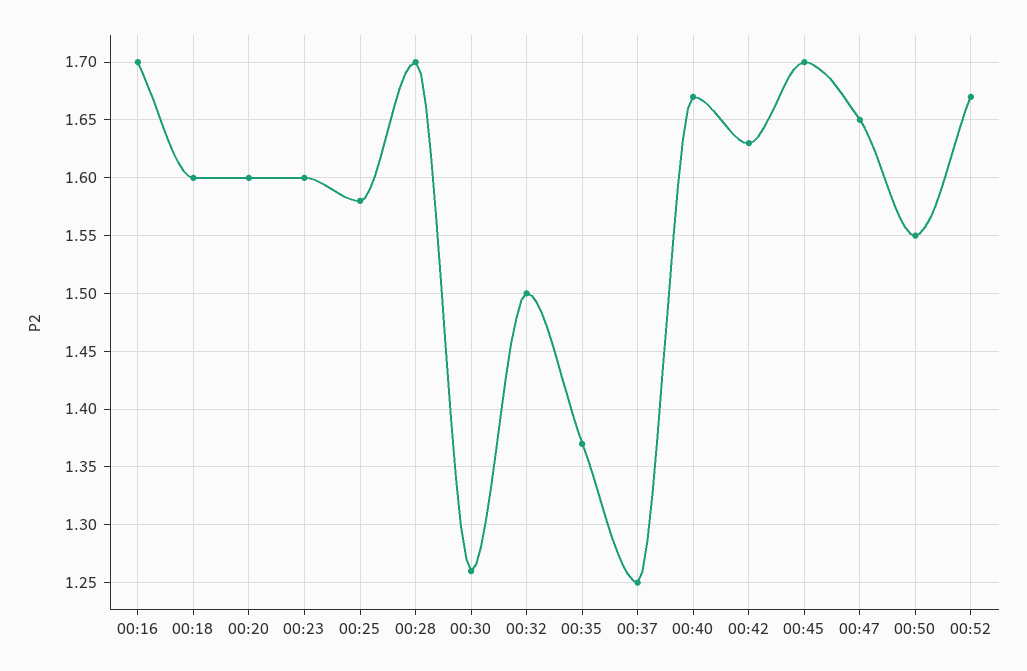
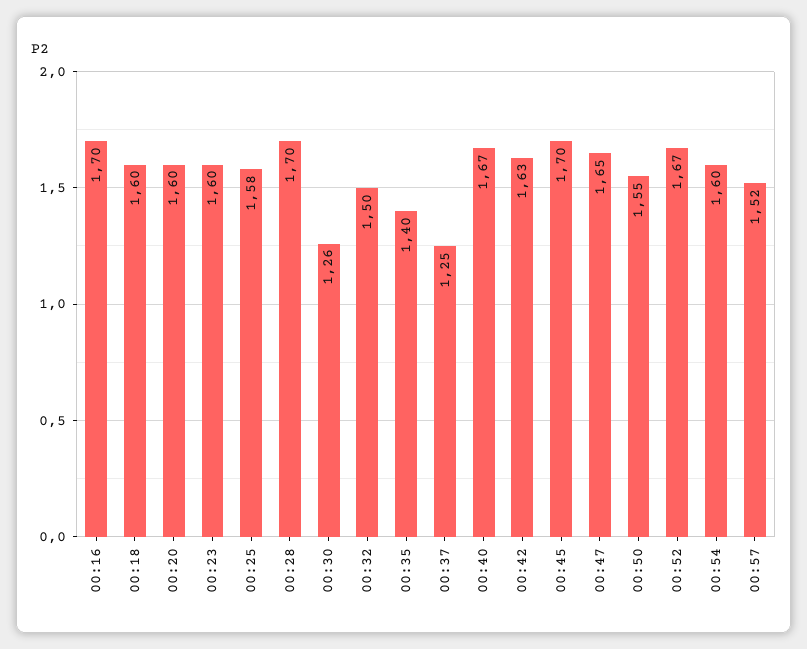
00:35: 1.37 -> 1.4
00:54: none -> 1.6
00:57: none -> 1.52

